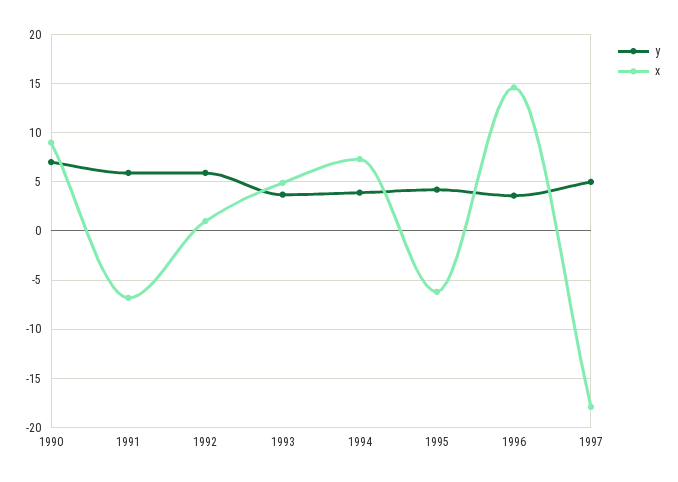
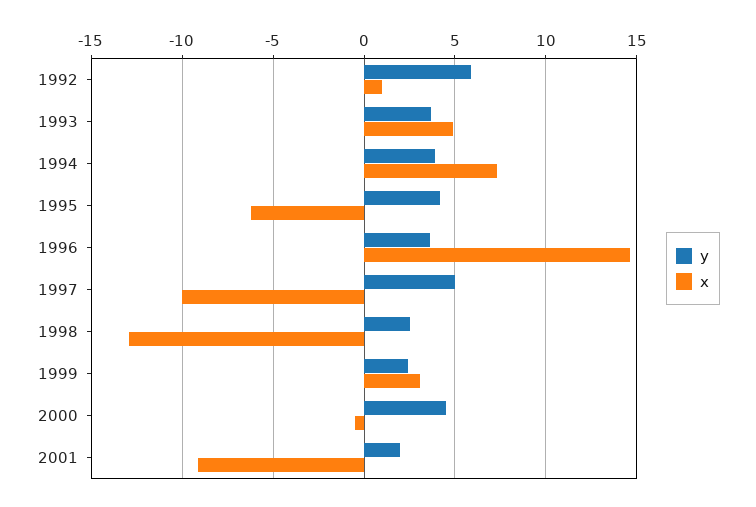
y, 1990: 7 -> none
x, 1990: 9 -> none
y, 1991: 6 -> none
x, 1991: -7 -> none
x, 1997: -18 -> -10
y, 1998: none -> 2.5
x, 1998: none -> -13
y, 1999: none -> 2.5
x, 1999: none -> 3
y, 2000: none -> 4.5
x, 2000: none -> -0.5
y, 2001: none -> 2
x, 2001: none -> -9

